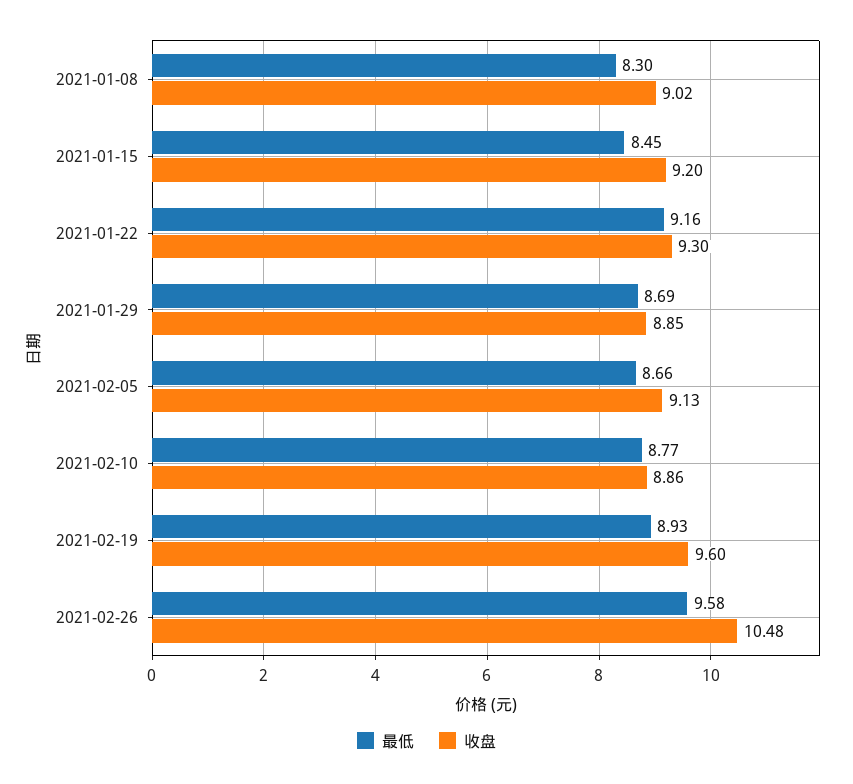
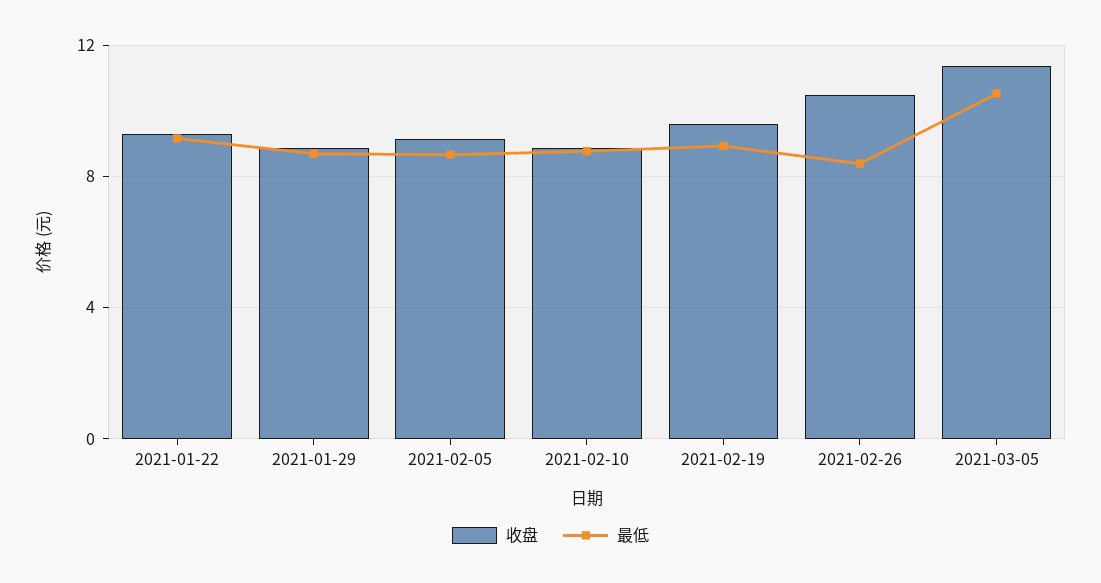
最低, 2021-01-08: 8.3 -> none
收盘, 2021-01-08: 9.02 -> none
最低, 2021-01-15: 8.45 -> none
收盘, 2021-01-15: 9.2 -> none
最低, 2021-02-26: 9.58 -> 8.5
收盘, 2021-03-05: none -> 11.5
最低, 2021-03-05: none -> 10.5

